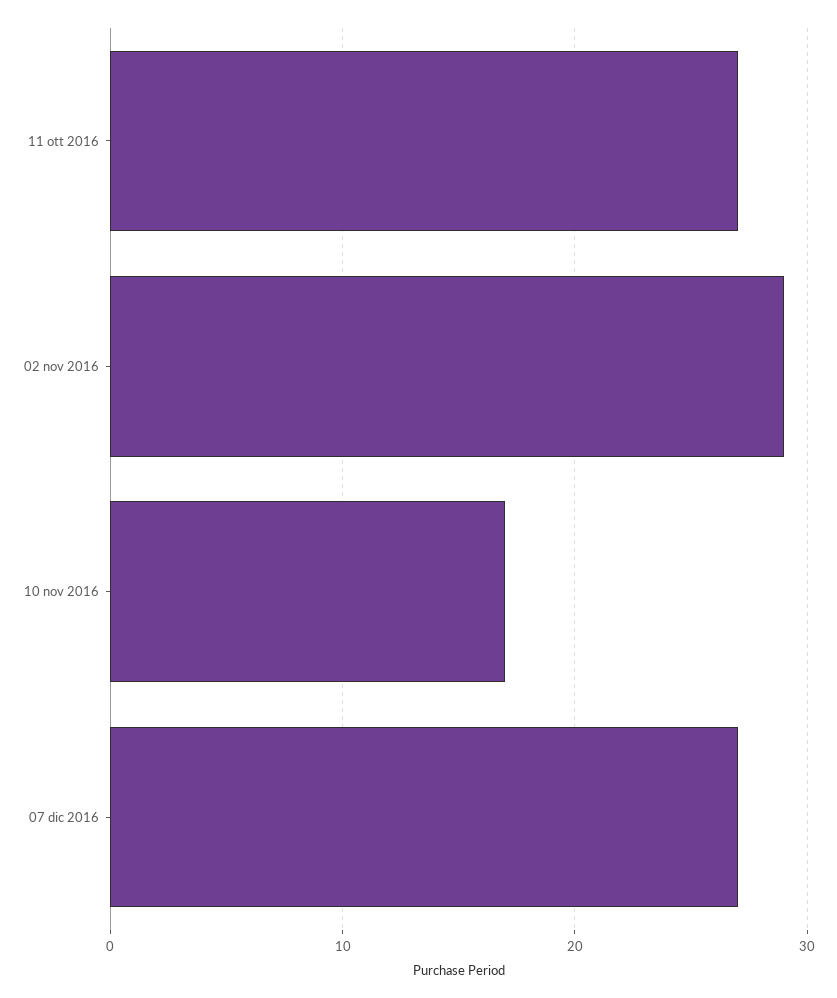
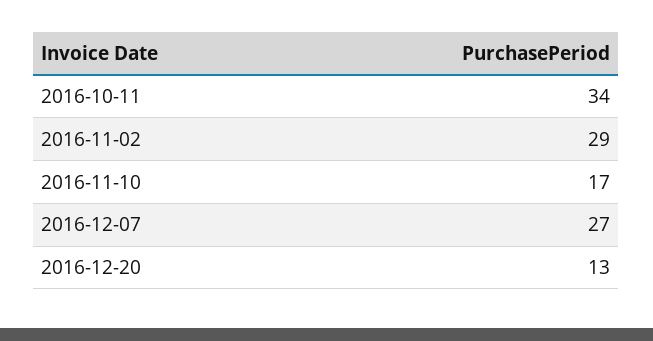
11 ott 2016: 27 -> 34
2016-12-20: none -> 13

